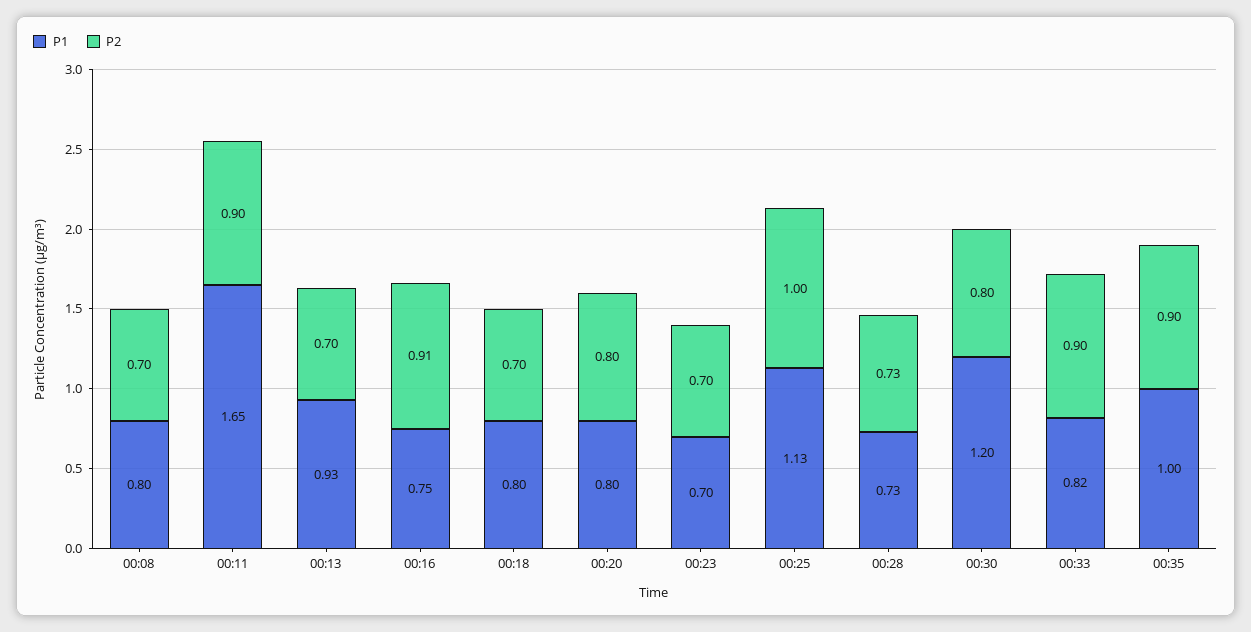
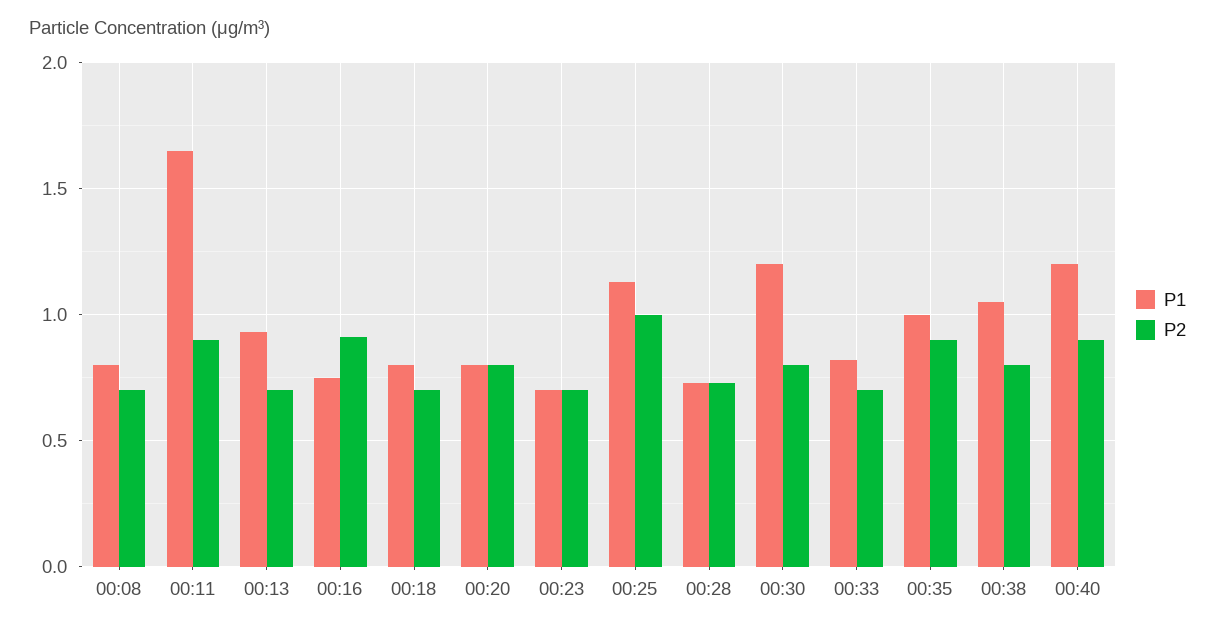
P2, 00:33: 0.9 -> 0.7
P1, 00:38: none -> 1.05
P2, 00:38: none -> 0.8
P1, 00:40: none -> 1.2
P2, 00:40: none -> 0.9

